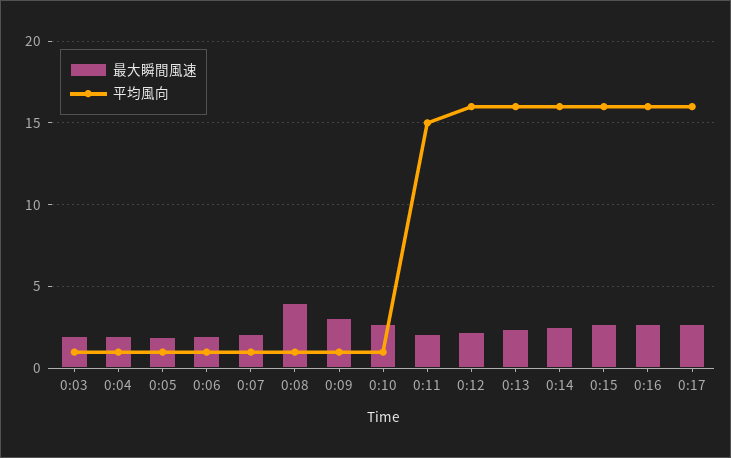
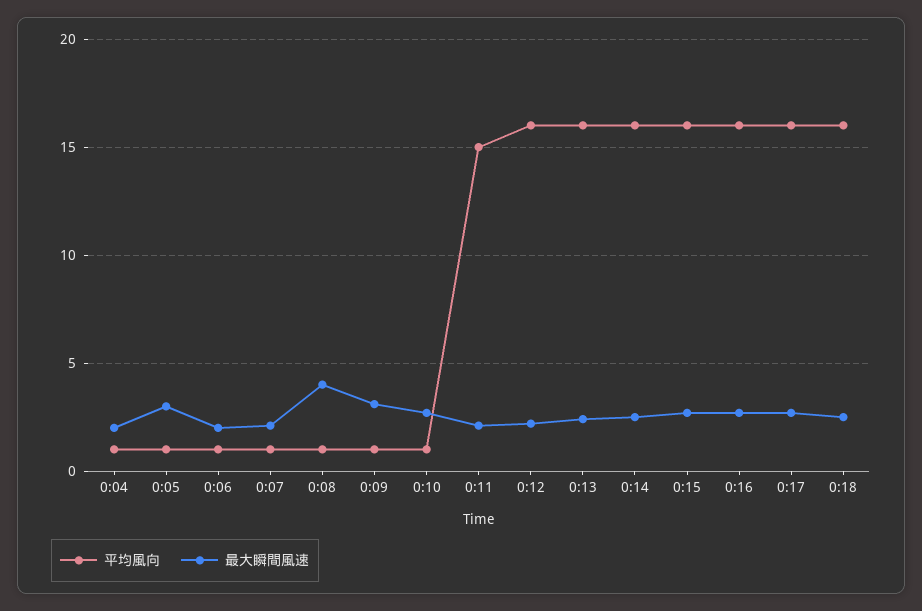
最大瞬間風速, 0:03: 2 -> none
平均風向, 0:03: 1 -> none
最大瞬間風速, 0:05: 2 -> 3
平均風向, 0:18: none -> 16
最大瞬間風速, 0:18: none -> 2.5

